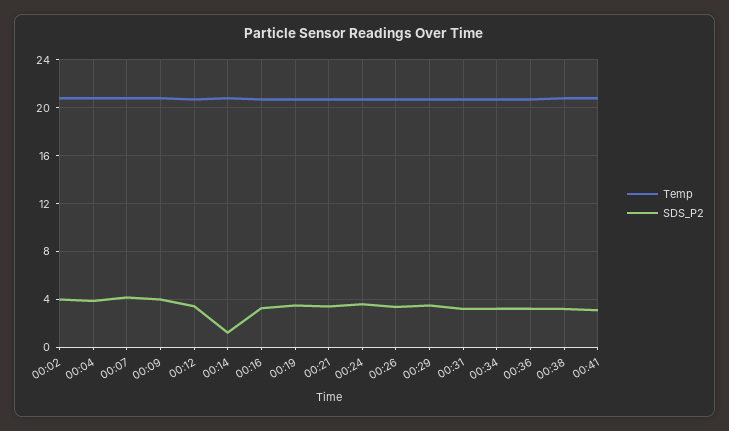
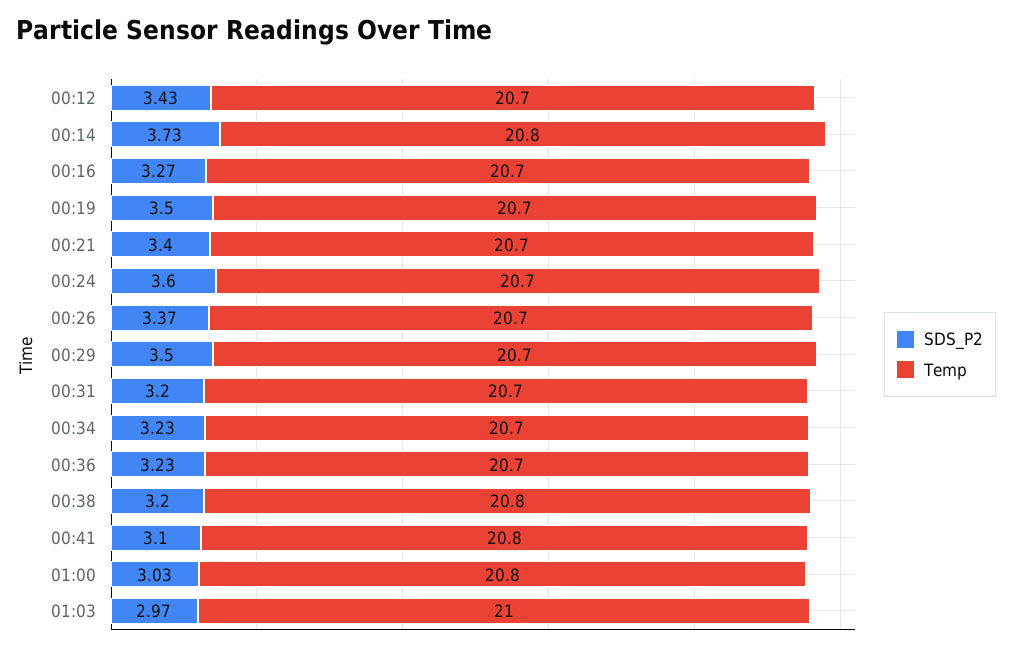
Temp, 00:02: 21 -> none
SDS_P2, 00:02: 4 -> none
Temp, 00:04: 21 -> none
SDS_P2, 00:04: 4 -> none
Temp, 00:07: 21 -> none
SDS_P2, 00:07: 4 -> none
Temp, 00:09: 21 -> none
SDS_P2, 00:09: 4 -> none
SDS_P2, 00:14: 1 -> 3.73
SDS_P2, 01:00: none -> 3.03
Temp, 01:00: none -> 20.8
SDS_P2, 01:03: none -> 2.97
Temp, 01:03: none -> 21

